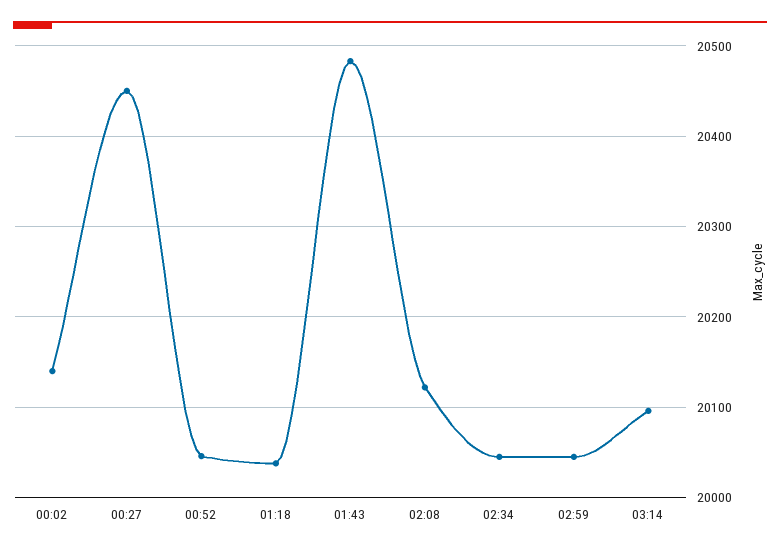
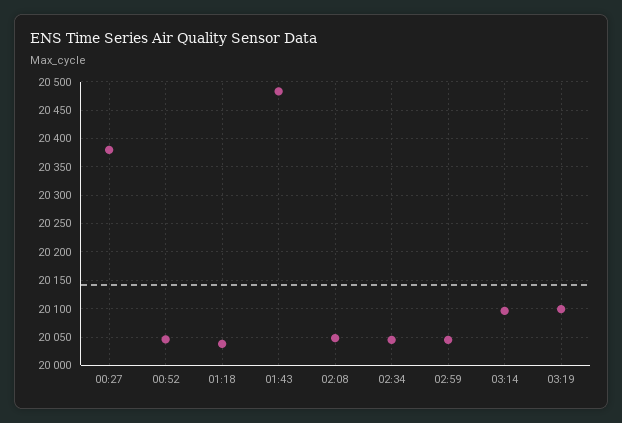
00:02: 20140 -> none
00:27: 20450 -> 20375
02:08: 20120 -> 20050
03:19: none -> 20100

